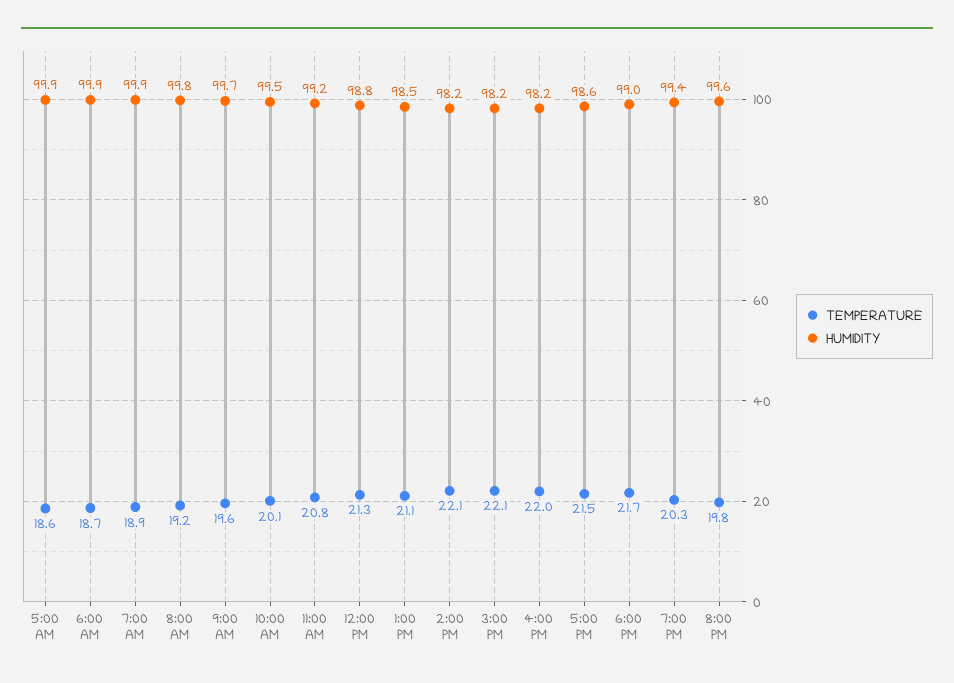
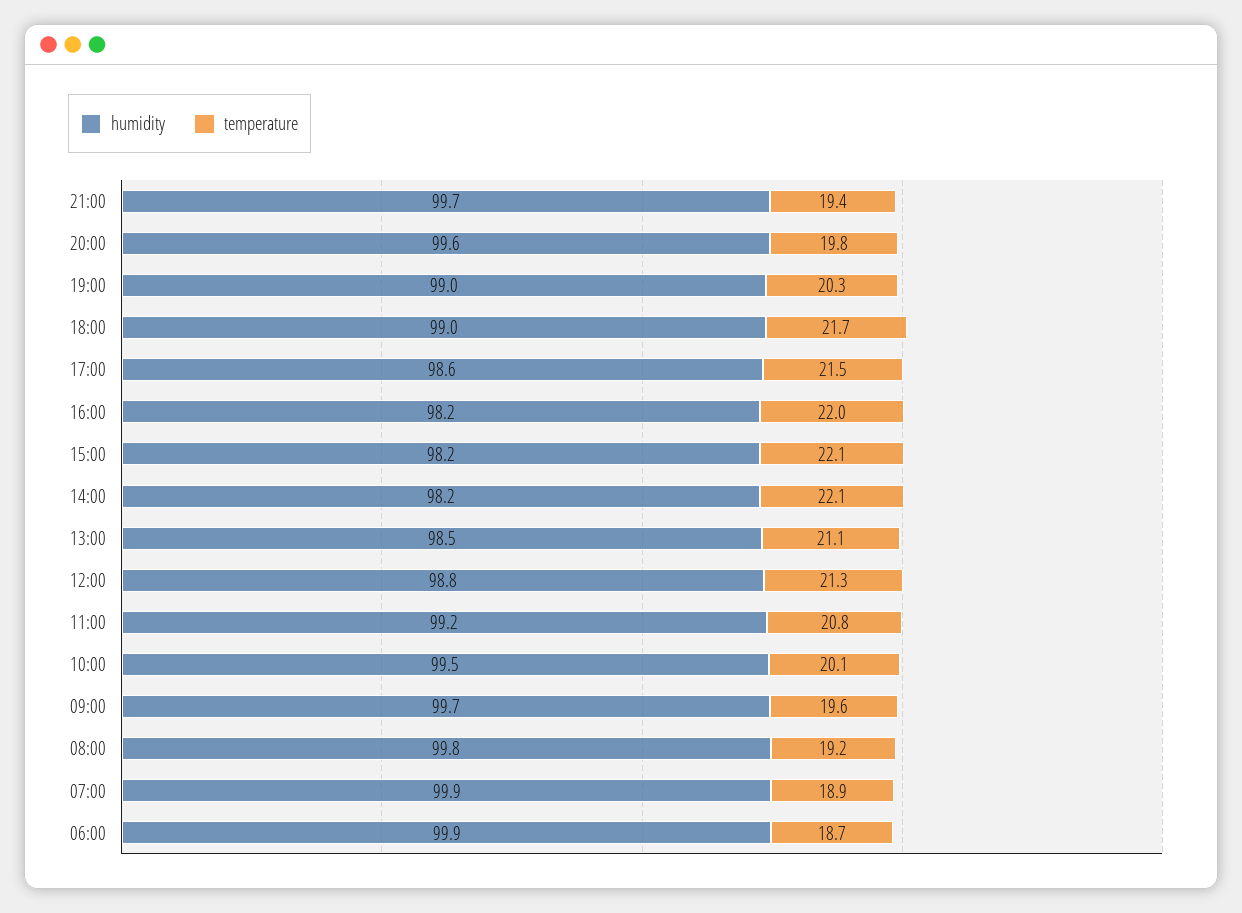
TEMPERATURE, 5:00 AM: 18.6 -> none
HUMIDITY, 5:00 AM: 99.9 -> none
HUMIDITY, 7:00 PM: 99.4 -> 99
HUMIDITY, 21:00: none -> 99.7
TEMPERATURE, 21:00: none -> 19.4

